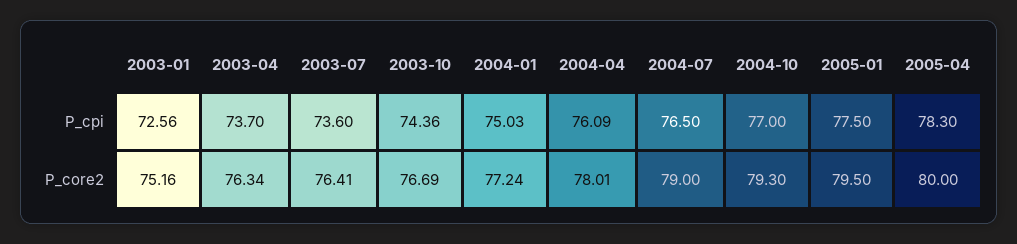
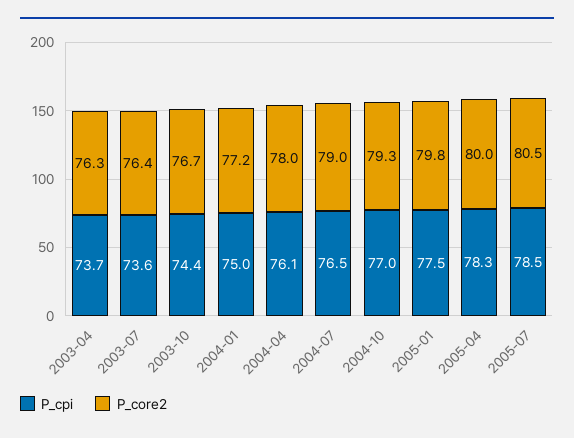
P_cpi, 2003-01: 72.56 -> none
P_core2, 2003-01: 75.16 -> none
P_core2, 2005-01: 79.5 -> 79.8
P_cpi, 2005-07: none -> 78.5
P_core2, 2005-07: none -> 80.5

